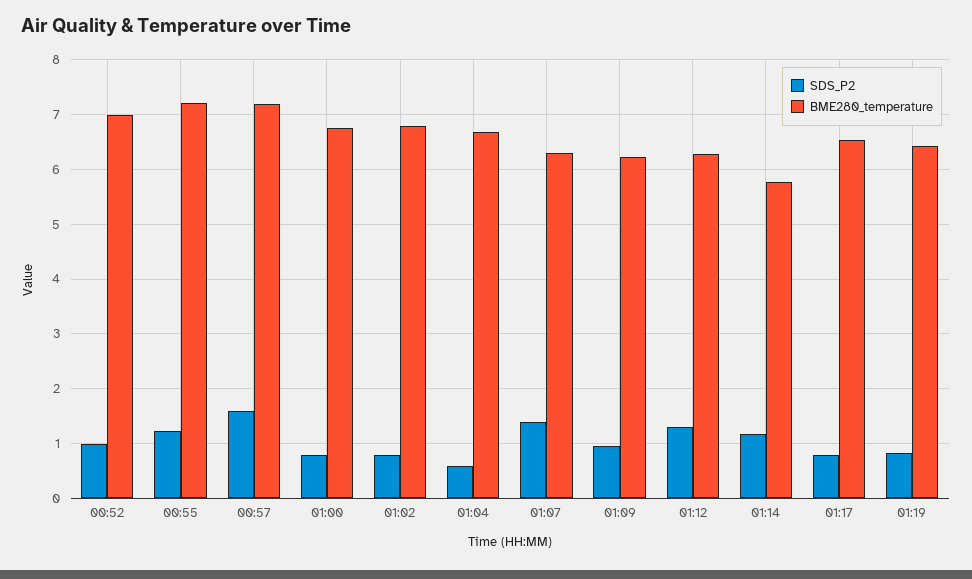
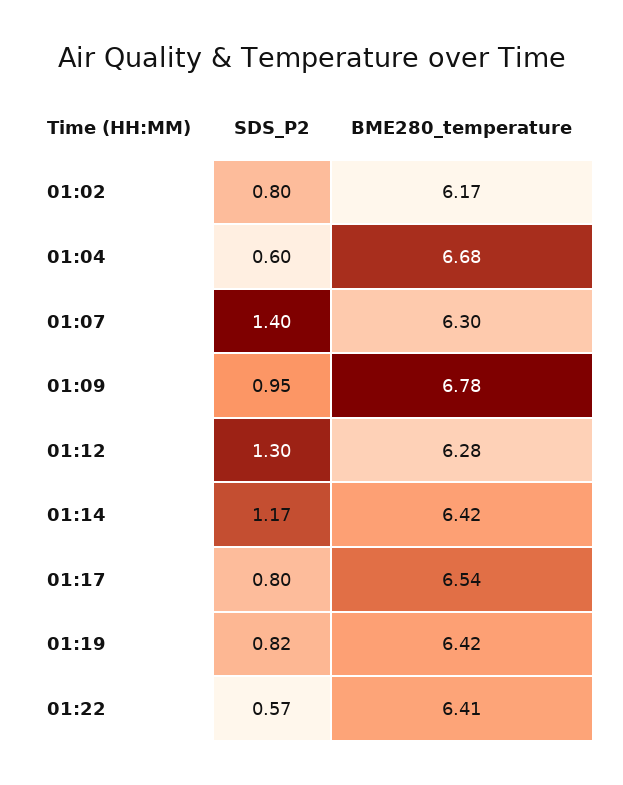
SDS_P2, 00:52: 1 -> none
BME280_temperature, 00:52: 7 -> none
SDS_P2, 00:55: 1.2 -> none
BME280_temperature, 00:55: 7.2 -> none
SDS_P2, 00:57: 1.6 -> none
BME280_temperature, 00:57: 7.2 -> none
SDS_P2, 01:00: 0.8 -> none
BME280_temperature, 01:00: 6.8 -> none
BME280_temperature, 01:02: 6.8 -> 6.17
BME280_temperature, 01:09: 6.2 -> 6.78
BME280_temperature, 01:14: 5.8 -> 6.42
SDS_P2, 01:22: none -> 0.57
BME280_temperature, 01:22: none -> 6.41

